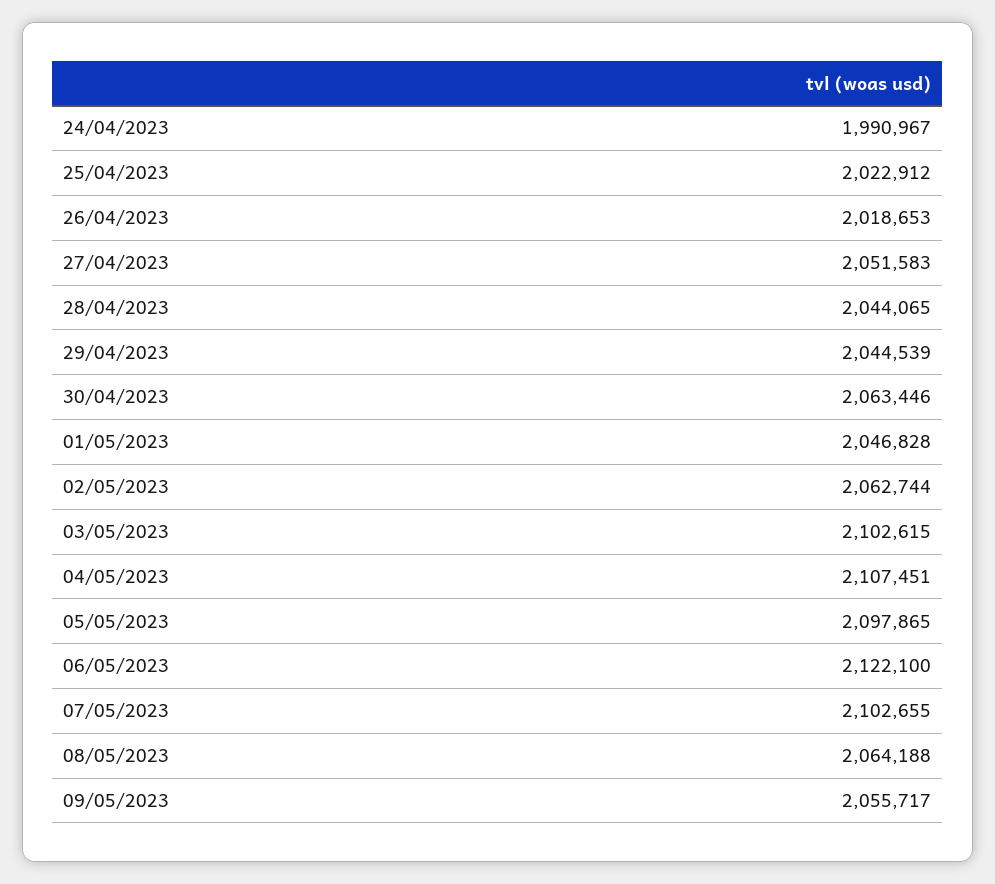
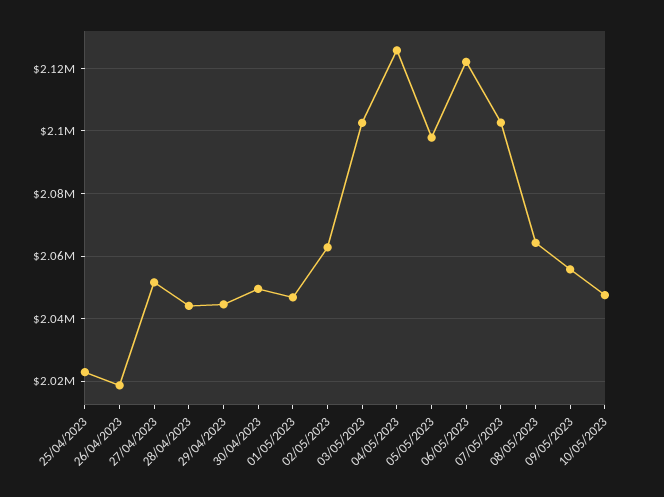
24/04/2023: 1990967 -> none
30/04/2023: 2063446 -> 2050000
04/05/2023: 2107451 -> 2126000
10/05/2023: none -> 2048000

